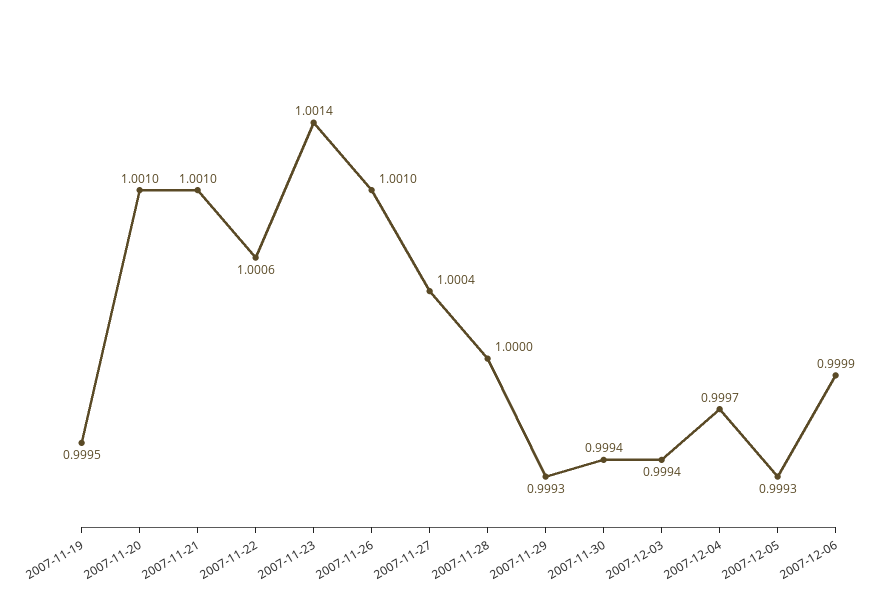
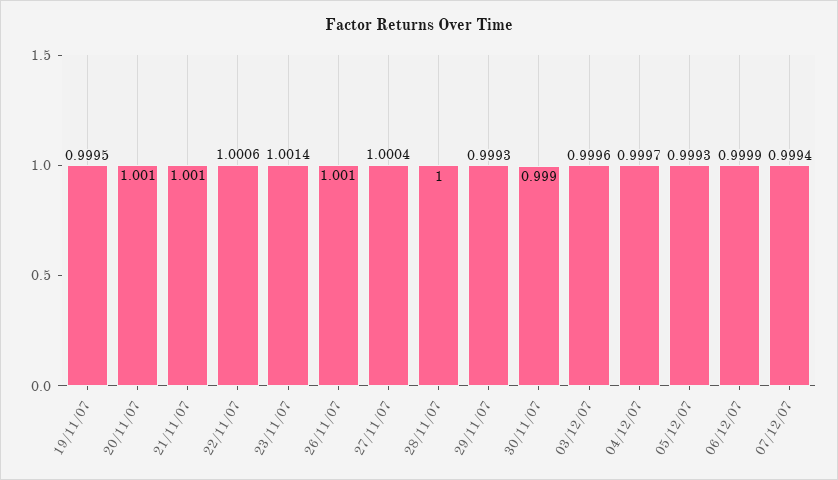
2007-11-30: 0.9994 -> 0.999
2007-12-03: 0.9994 -> 0.9996
07/12/07: none -> 0.9994

